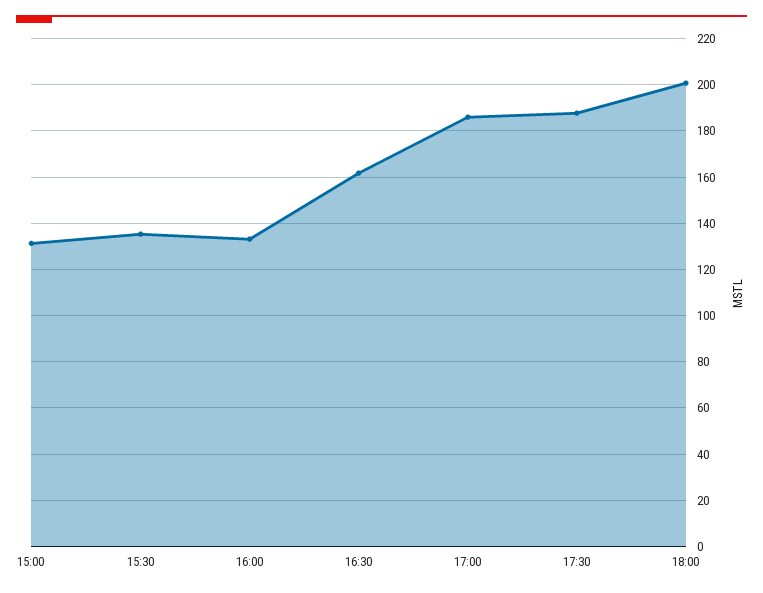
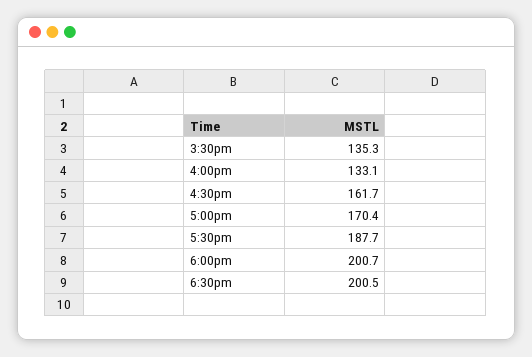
15:00: 130 -> none
17:00: 185 -> 170.4
6:30pm: none -> 200.5

